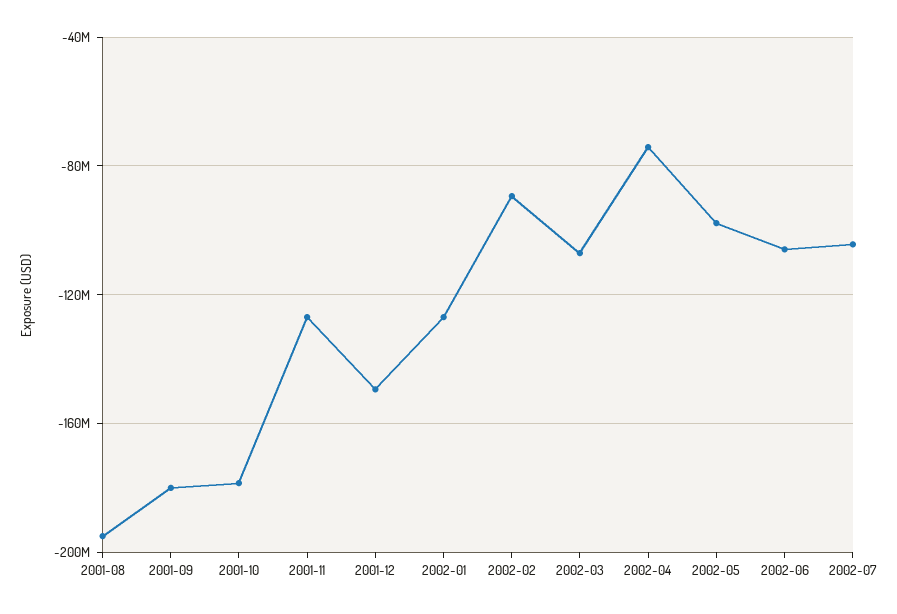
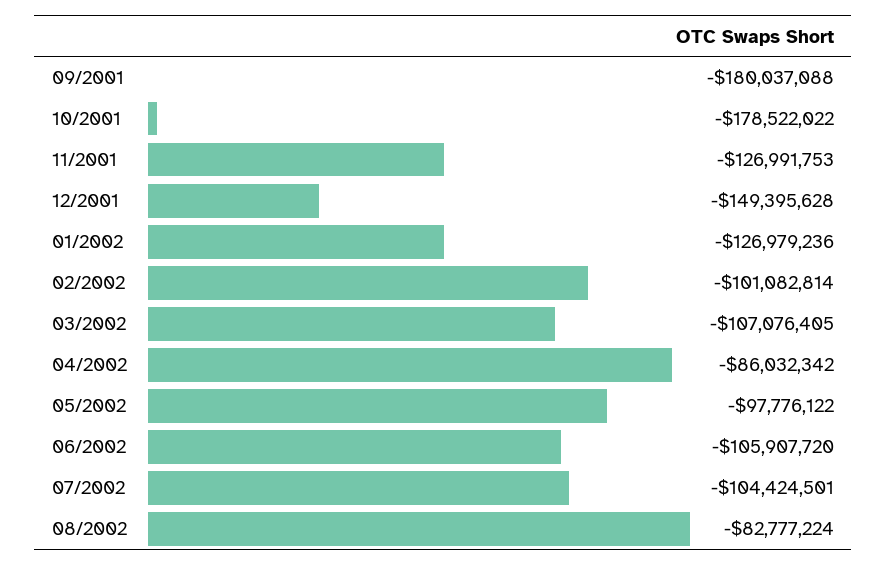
2001-08: -195000000 -> none
2002-02: -90000000 -> -101082814
2002-04: -75000000 -> -86032342
08/2002: none -> -82777224

